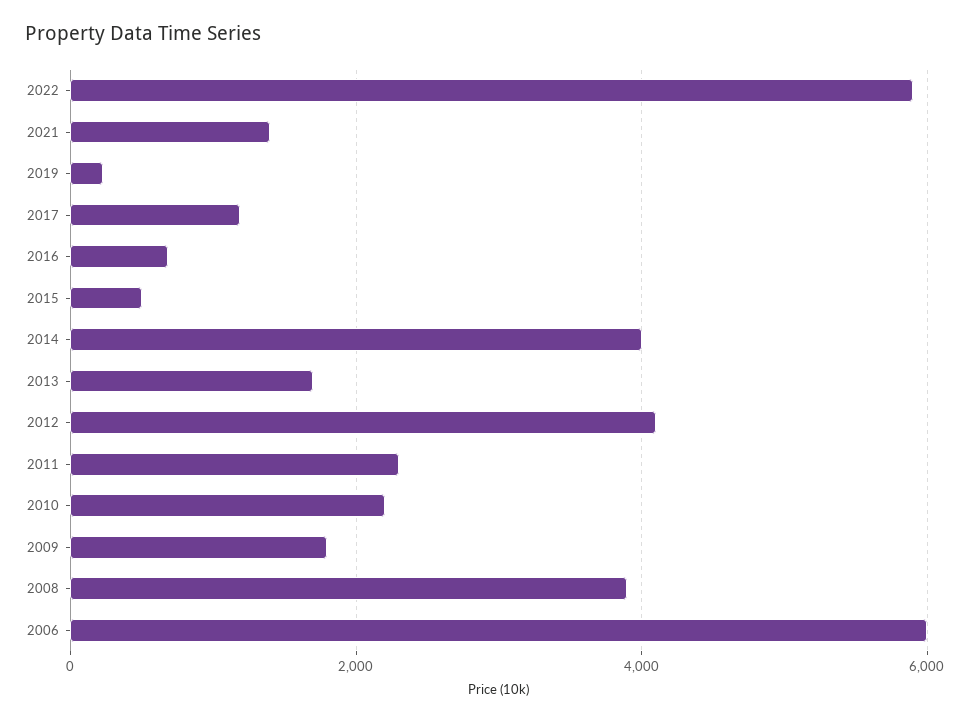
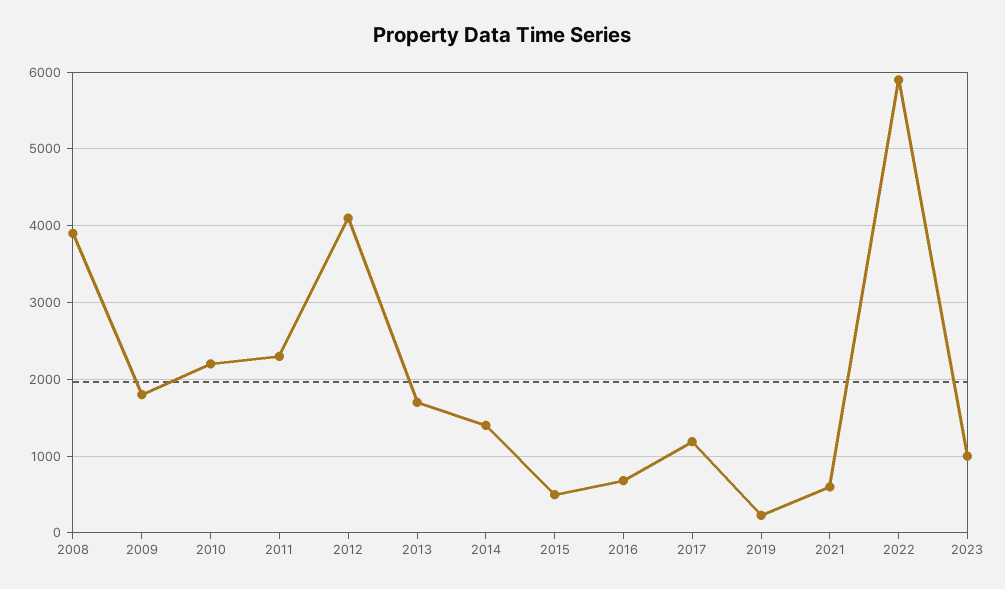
2021: 1400 -> 600
2014: 4000 -> 1400
2006: 6000 -> none
2023: none -> 1000

